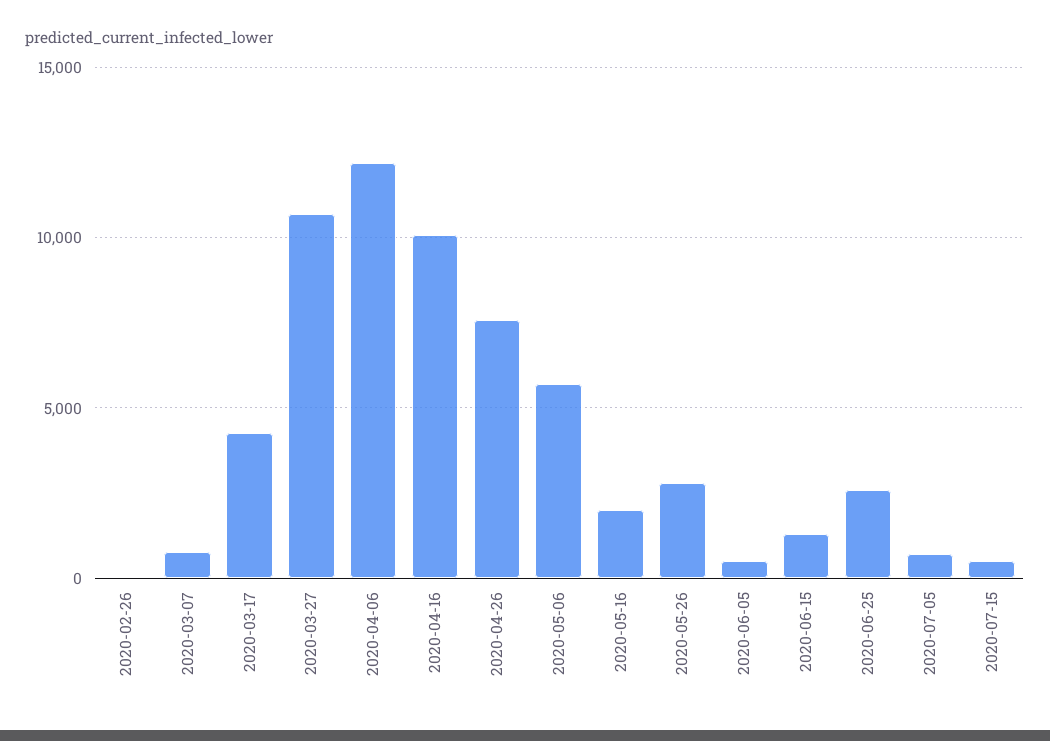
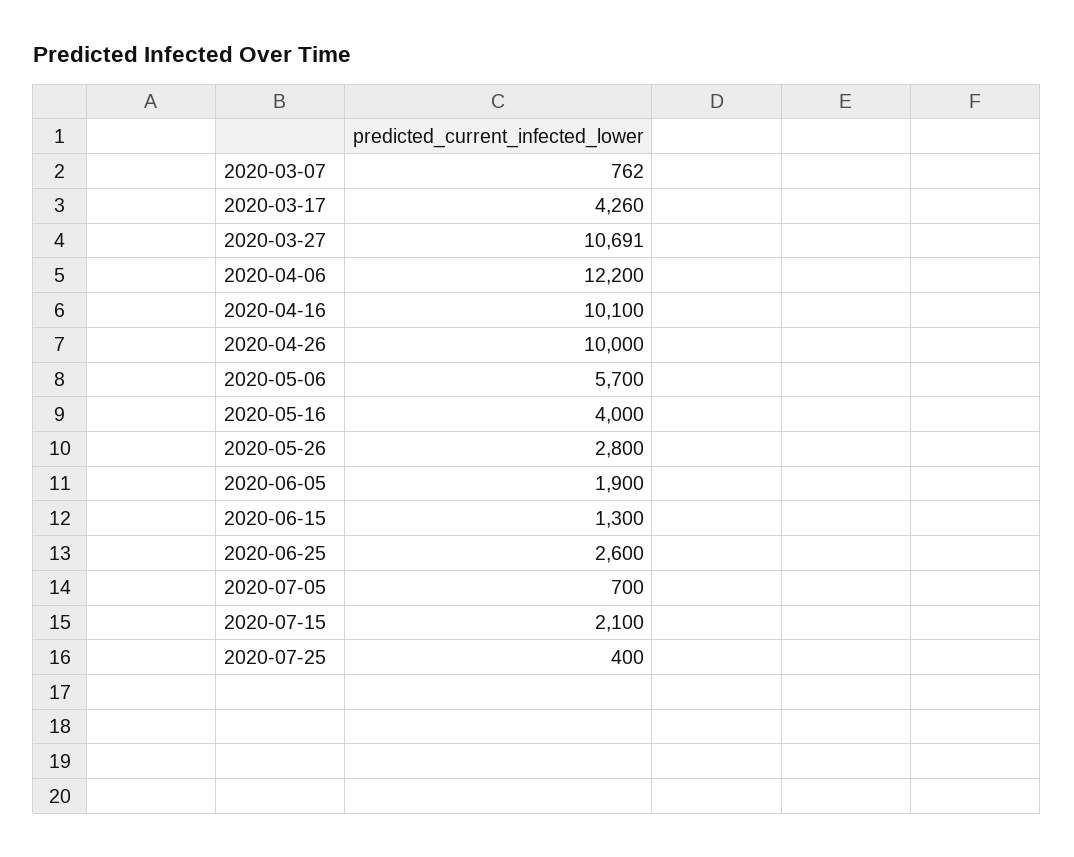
2020-02-26: 0 -> none
2020-04-26: 7500 -> 10000
2020-05-16: 2000 -> 4000
2020-06-05: 500 -> 1900
2020-07-15: 500 -> 2100
2020-07-25: none -> 400

